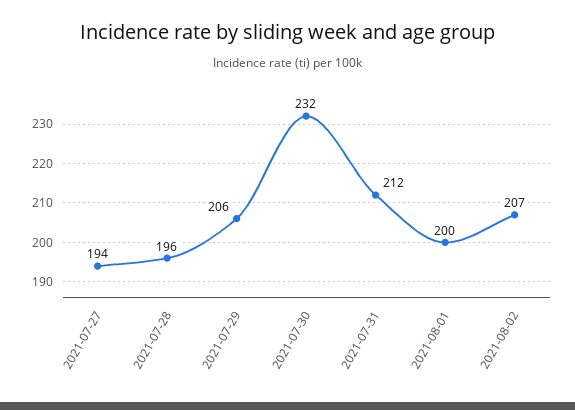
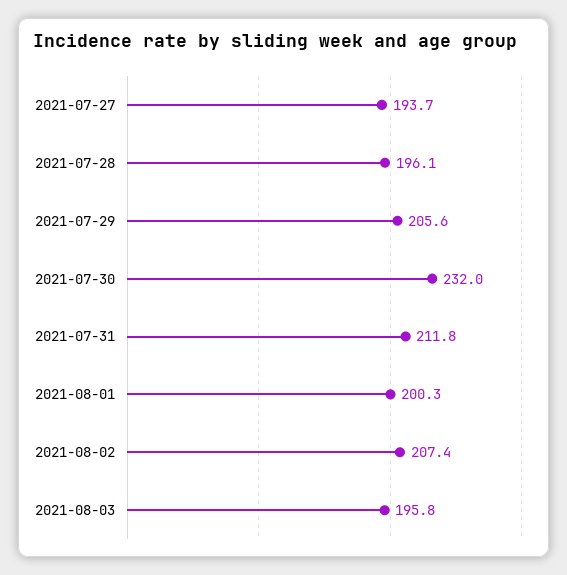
2021-08-03: none -> 195.8

